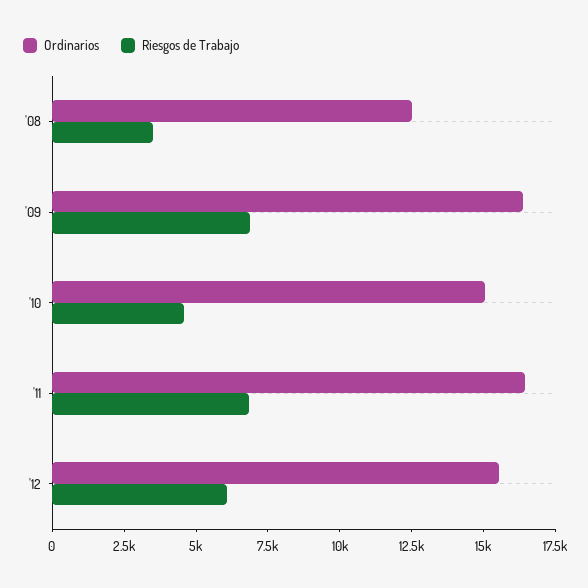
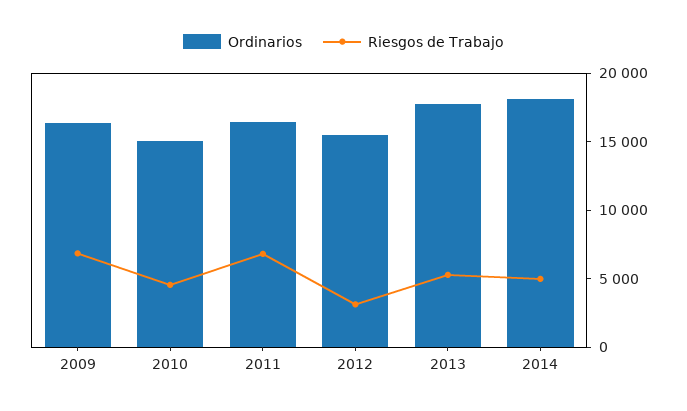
Ordinarios, '08: 12500 -> none
Riesgos de Trabajo, '08: 3500 -> none
Riesgos de Trabajo, '12: 6000 -> 3000
Ordinarios, 2013: none -> 18000
Riesgos de Trabajo, 2013: none -> 5000
Ordinarios, 2014: none -> 18000
Riesgos de Trabajo, 2014: none -> 5000

